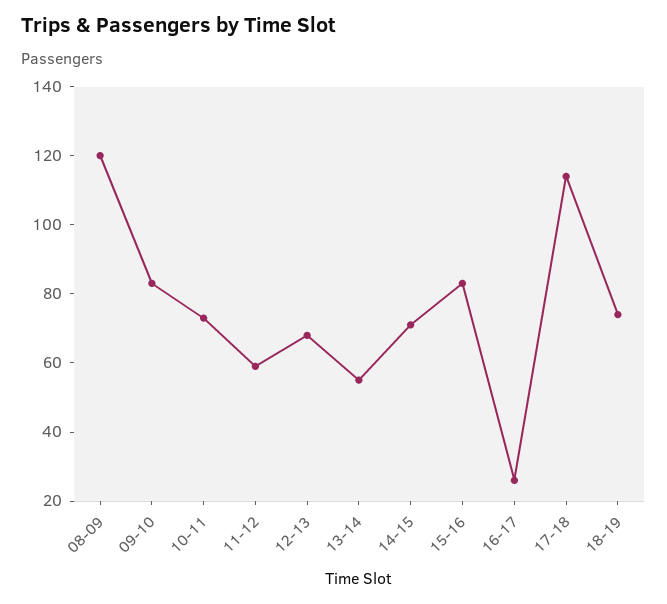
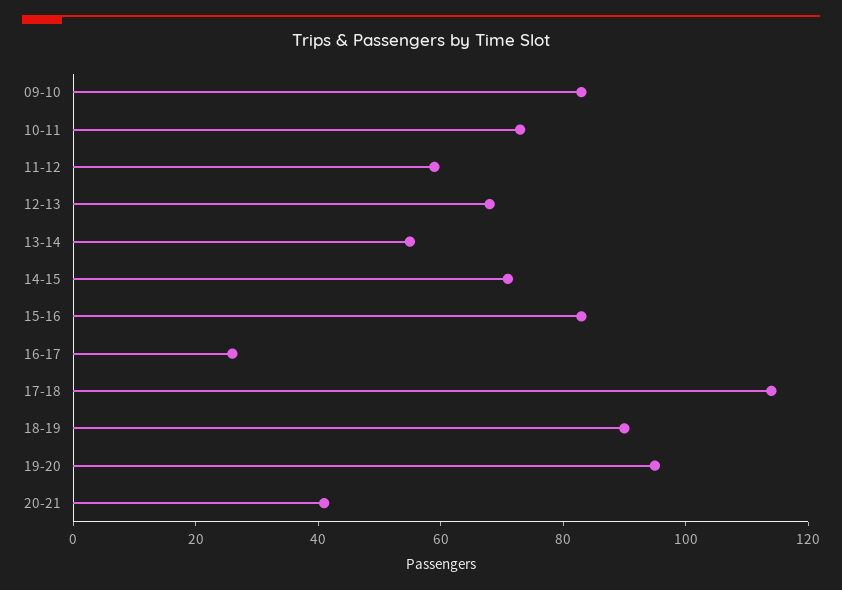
08-09: 120 -> none
18-19: 75 -> 90
19-20: none -> 95
20-21: none -> 40

